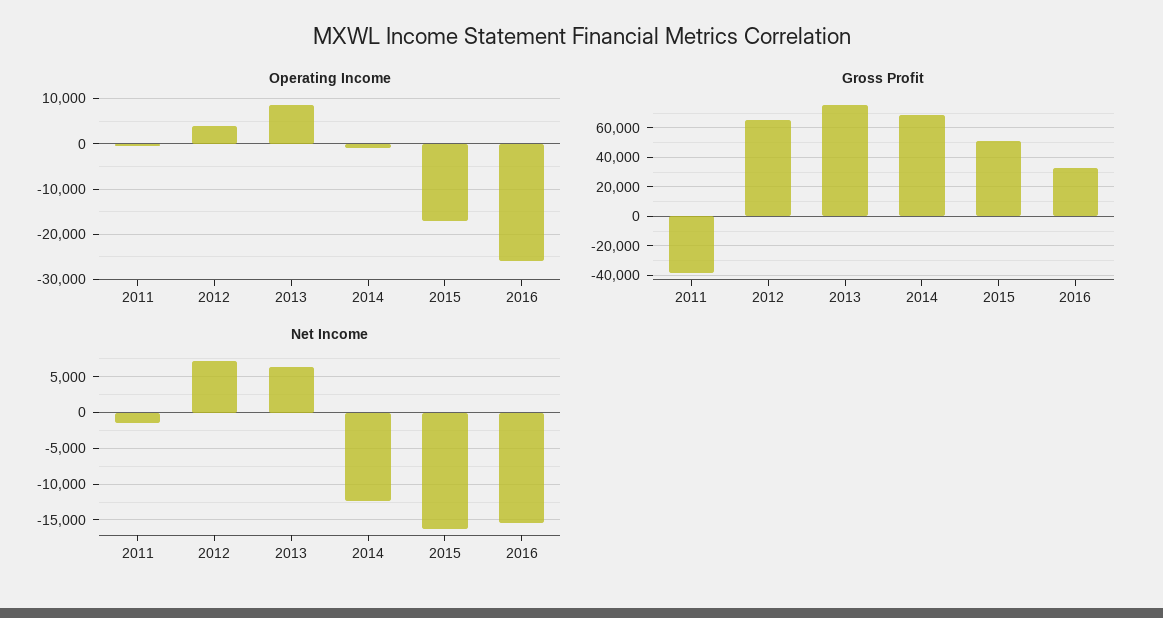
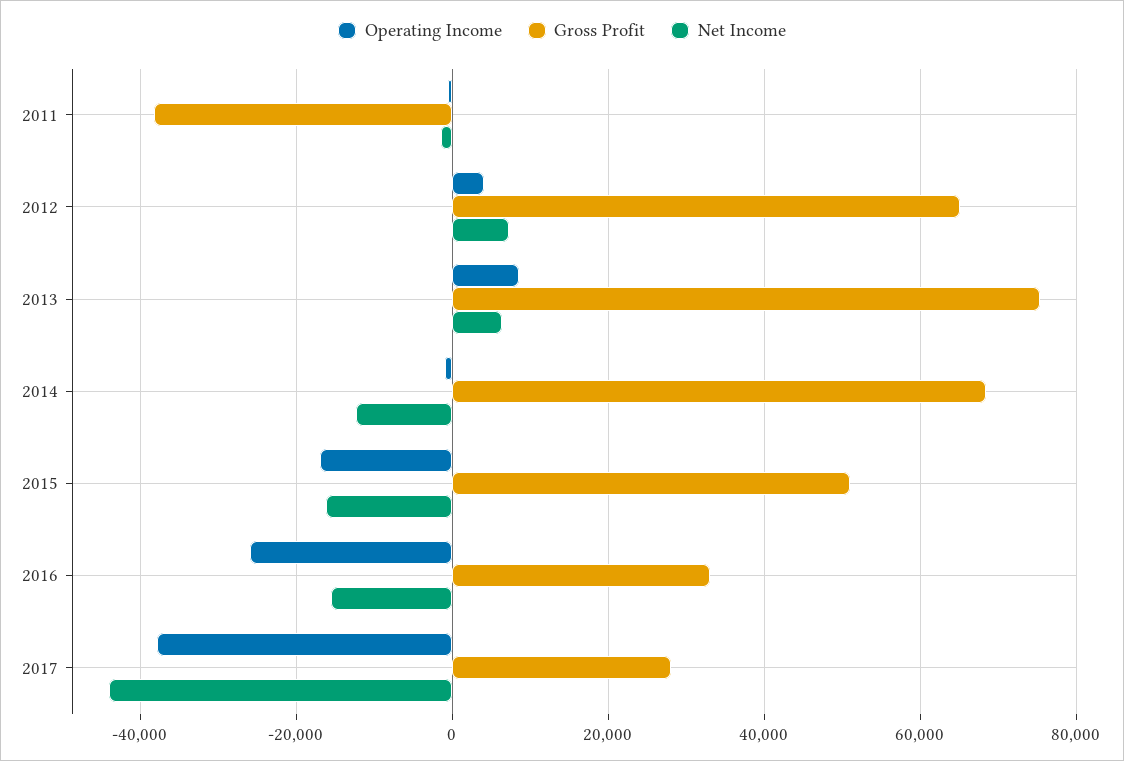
Operating Income, 2017: none -> -38000
Gross Profit, 2017: none -> 28000
Net Income, 2017: none -> -44000

